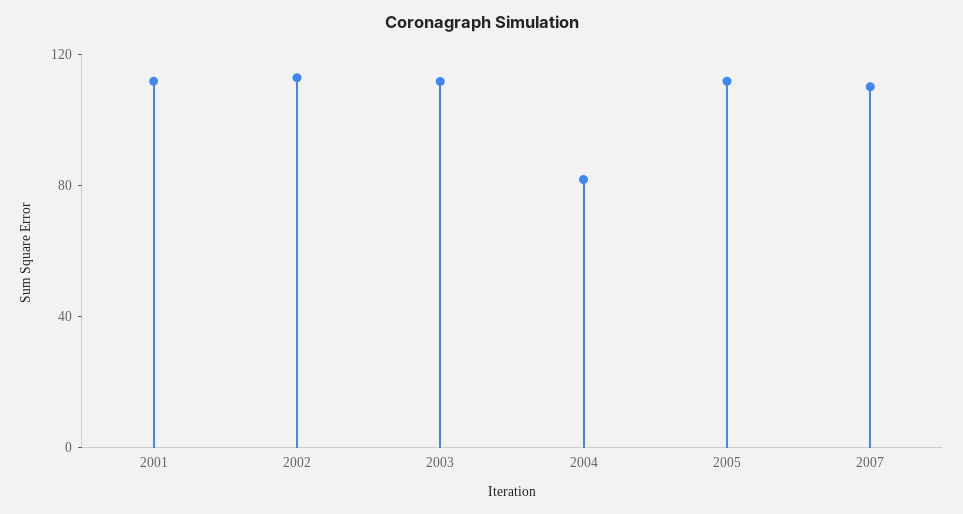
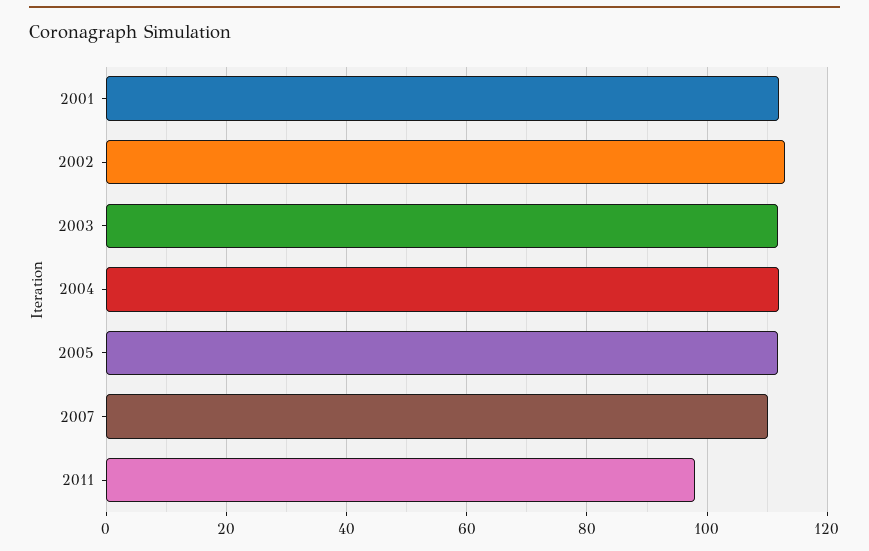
2004: 80 -> 112
2011: none -> 98

